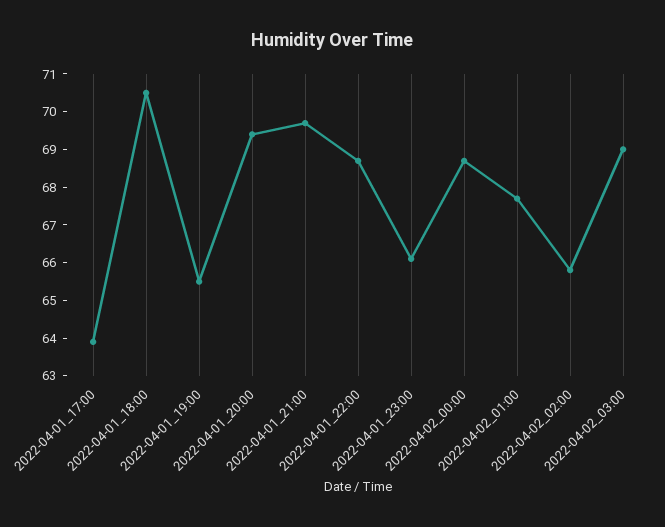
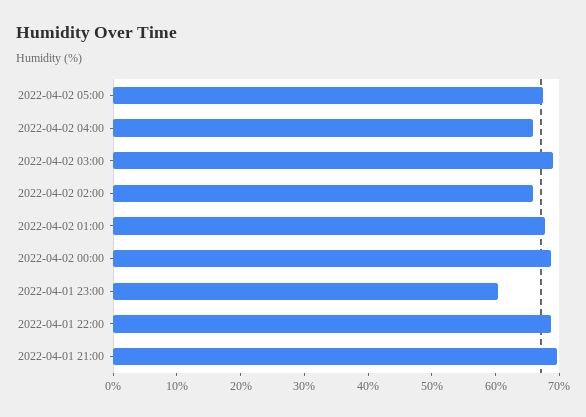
2022-04-01_17:00: 64 -> none
2022-04-01_18:00: 70.5 -> none
2022-04-01_19:00: 65.5 -> none
2022-04-01_20:00: 69.5 -> none
2022-04-01_23:00: 66 -> 60
2022-04-02 05:00: none -> 68
2022-04-02 04:00: none -> 66

